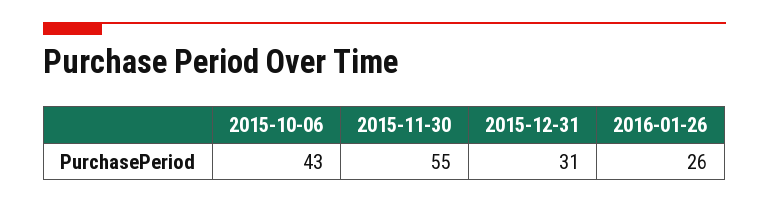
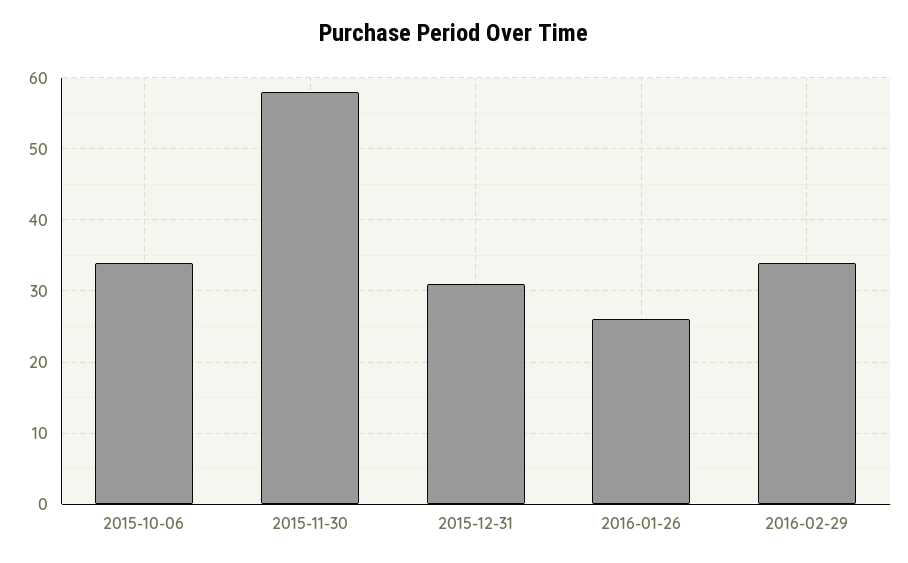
2015-10-06: 43 -> 34
2015-11-30: 55 -> 58
2016-02-29: none -> 34

